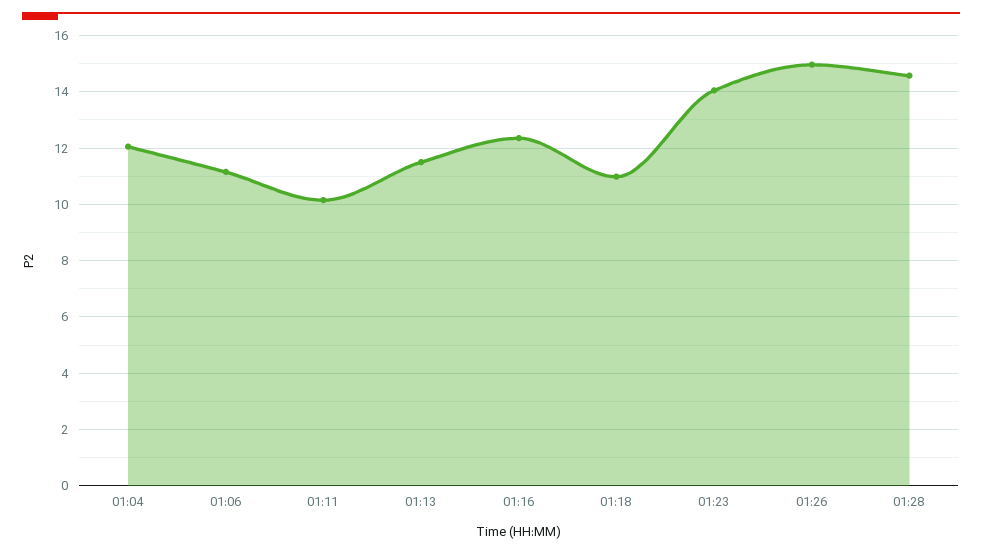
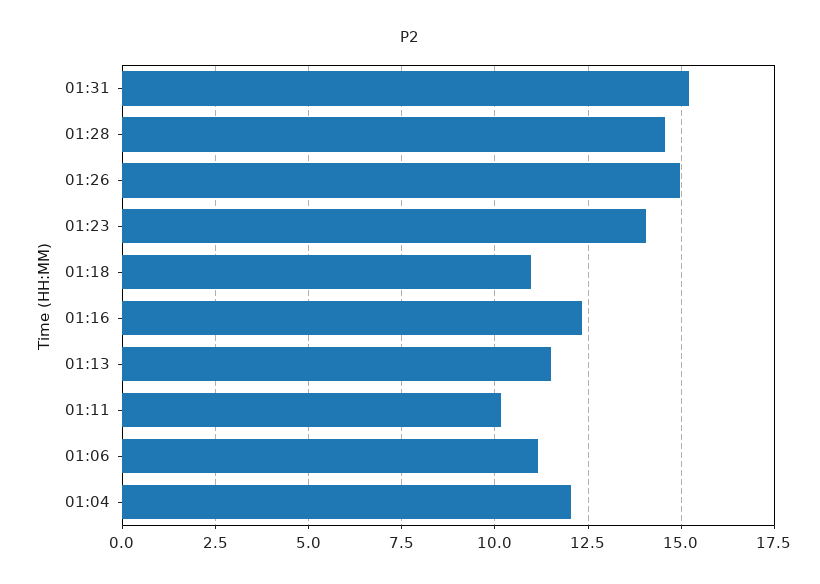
01:31: none -> 15.25

